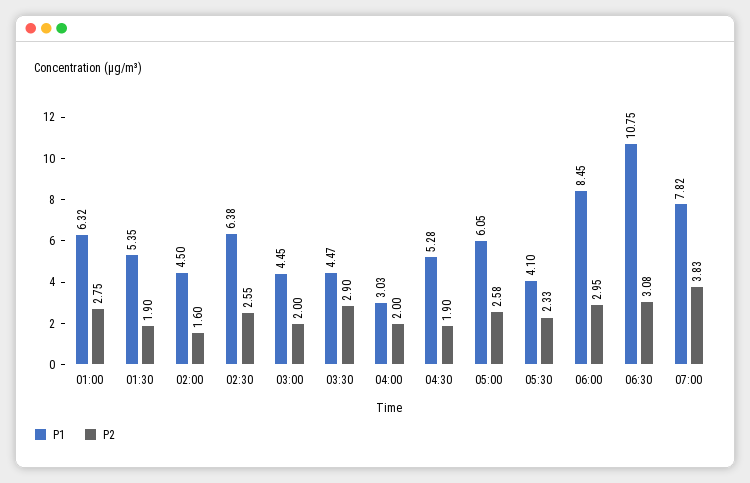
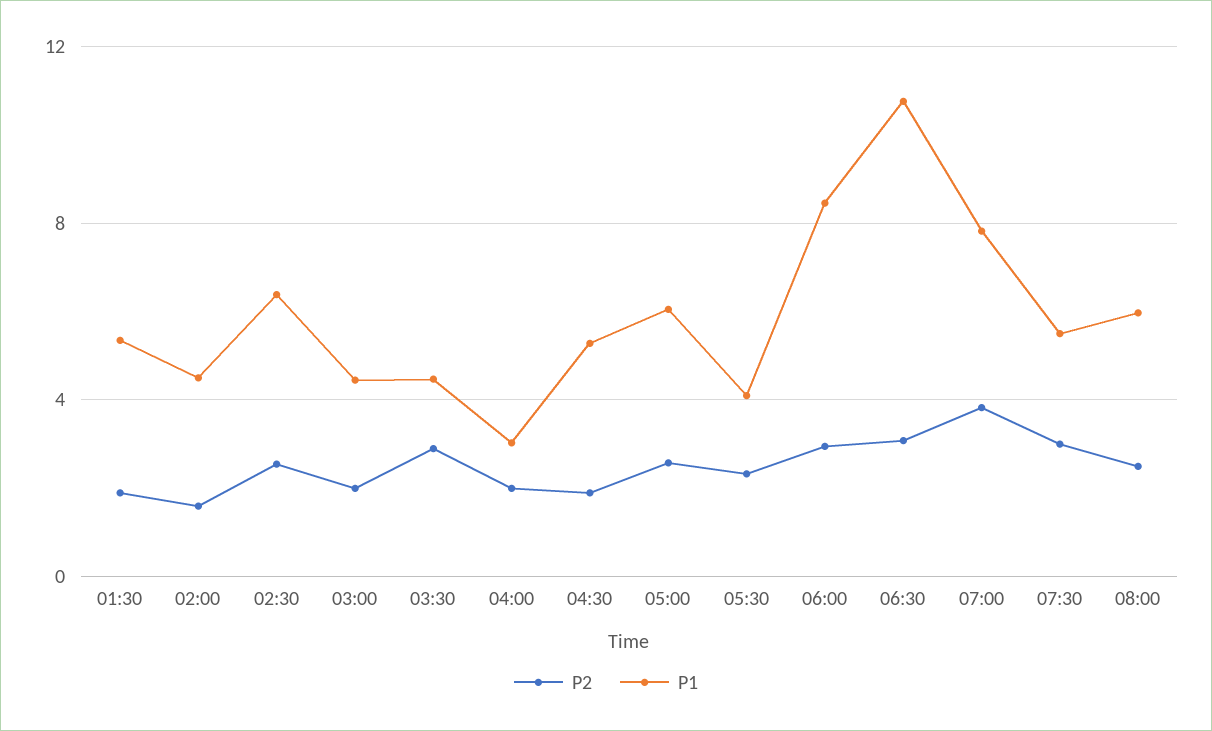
P1, 01:00: 6.32 -> none
P2, 01:00: 2.75 -> none
P2, 07:30: none -> 3
P1, 07:30: none -> 5.5
P2, 08:00: none -> 2.5
P1, 08:00: none -> 6

